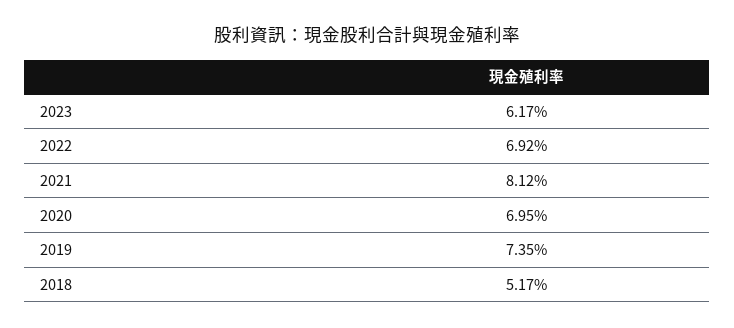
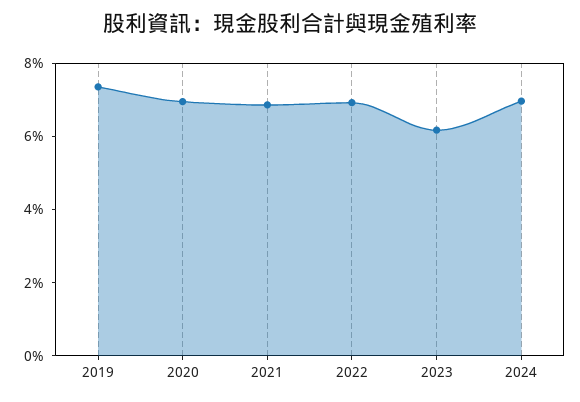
2021: 8.12 -> 7
2018: 5.17 -> none
2024: none -> 7

